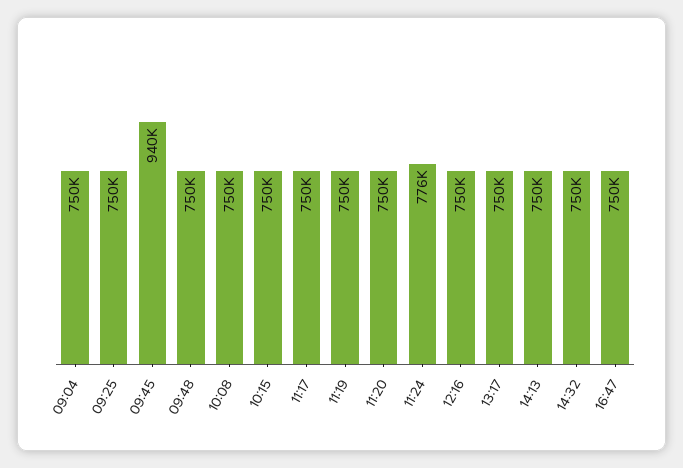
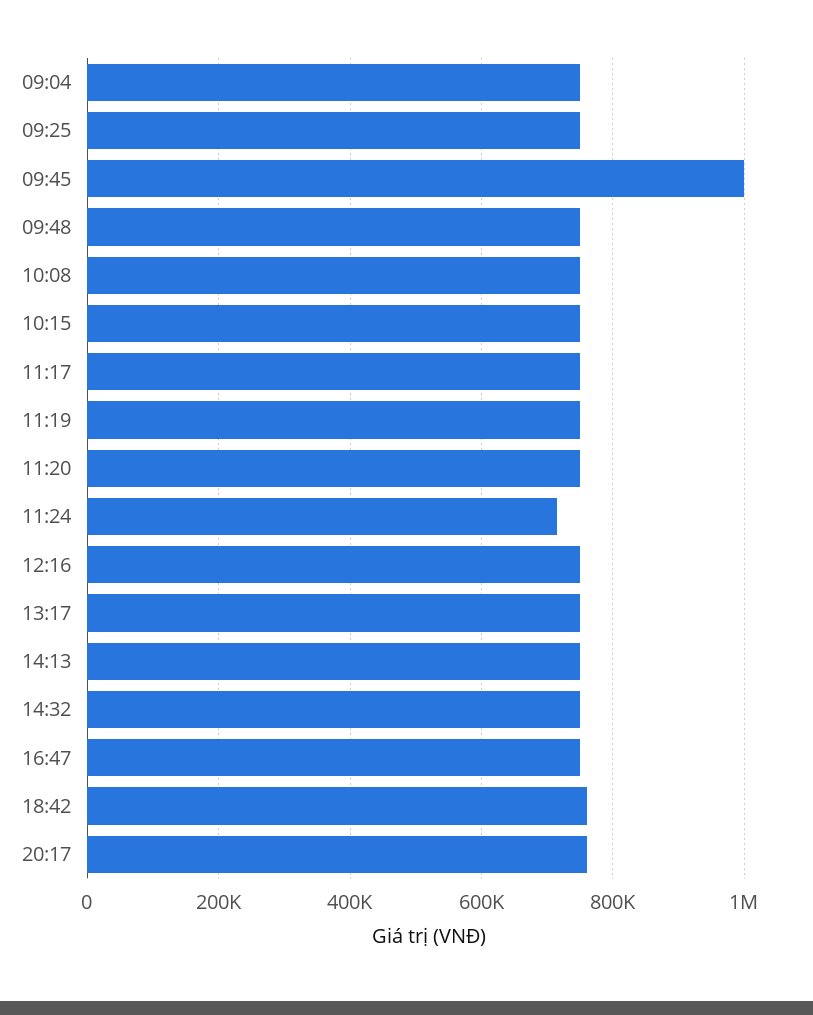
09:45: 940000 -> 1000000
11:24: 776000 -> 720000
18:42: none -> 760000
20:17: none -> 760000

